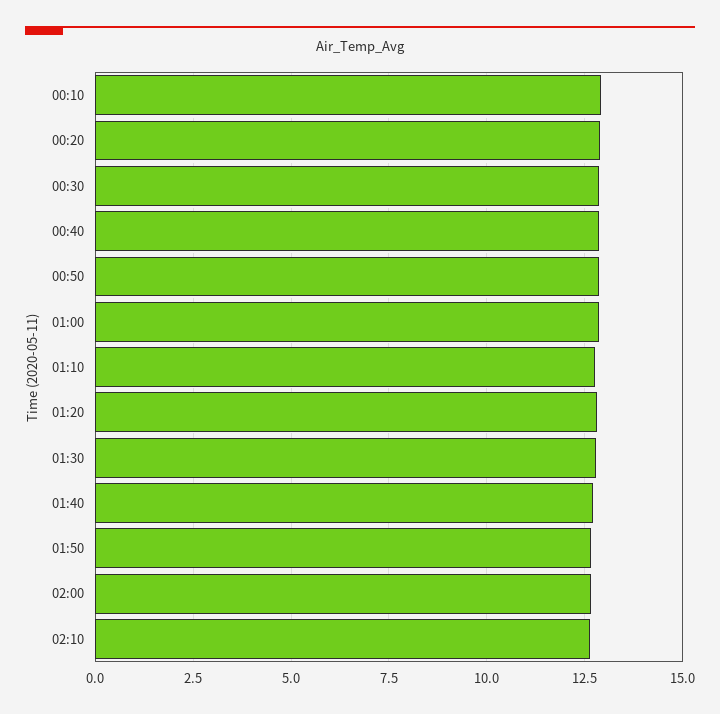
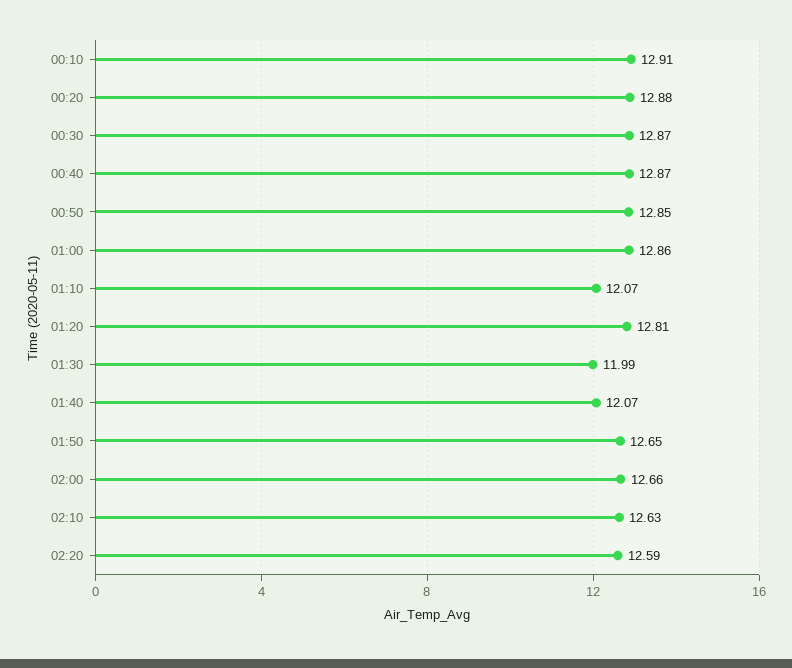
01:10: 12.75 -> 12.07
01:30: 12.75 -> 11.99
01:40: 12.75 -> 12.07
02:20: none -> 12.59

